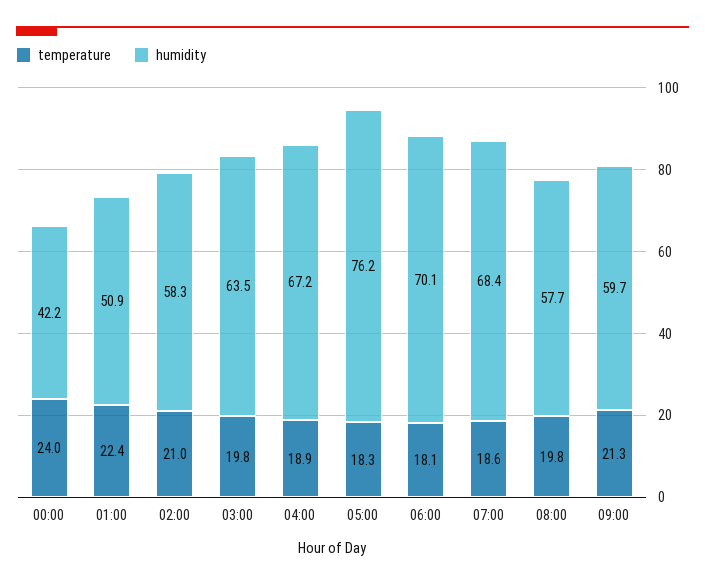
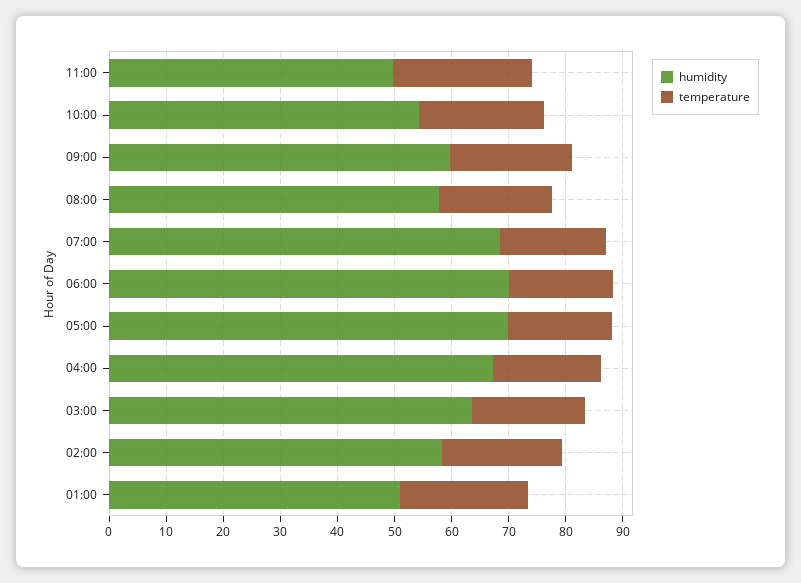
temperature, 00:00: 24 -> none
humidity, 00:00: 42.2 -> none
humidity, 05:00: 76.2 -> 70
humidity, 11:00: none -> 50
temperature, 11:00: none -> 24
humidity, 10:00: none -> 54
temperature, 10:00: none -> 22

